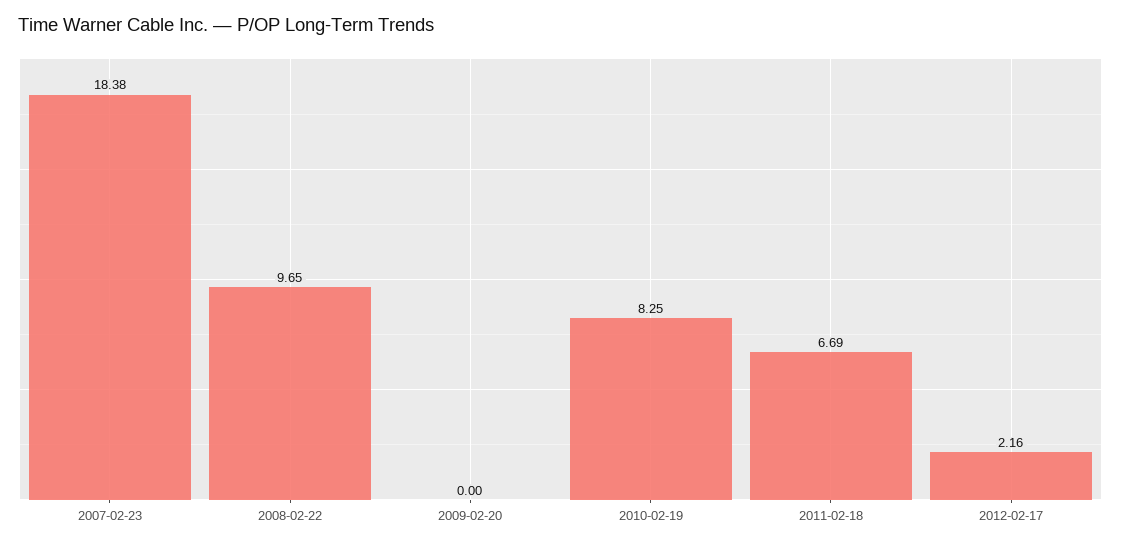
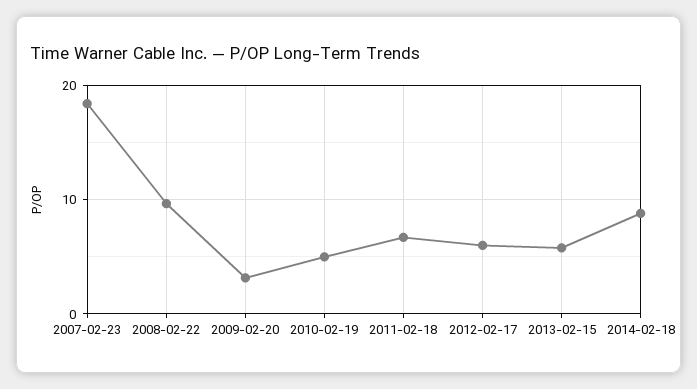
2009-02-20: 0 -> 3
2010-02-19: 8.25 -> 5
2012-02-17: 2.16 -> 6
2013-02-15: none -> 6
2014-02-18: none -> 9

